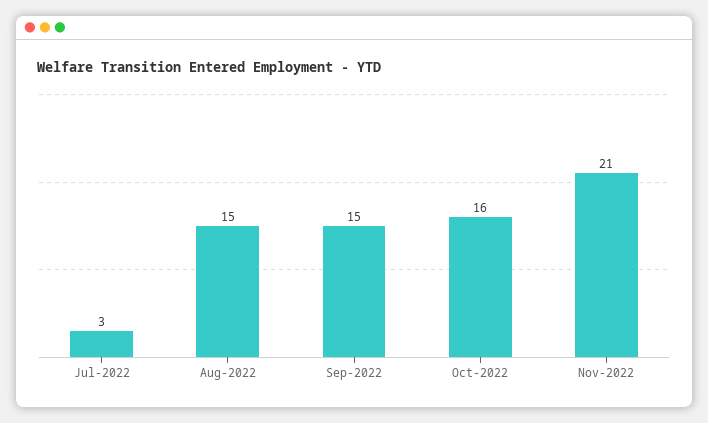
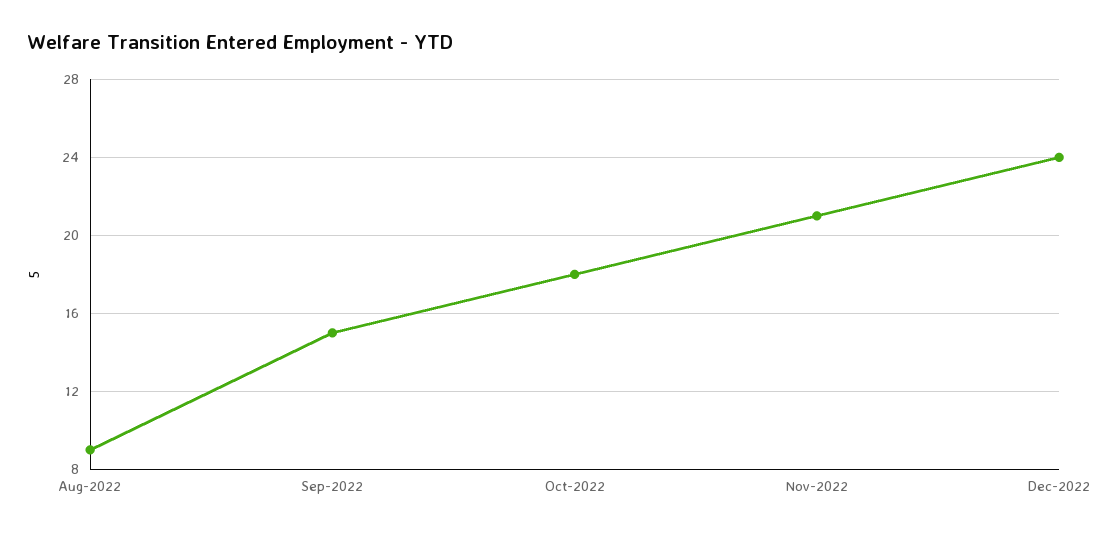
Jul-2022: 3 -> none
Aug-2022: 15 -> 9
Oct-2022: 16 -> 18
Dec-2022: none -> 24

